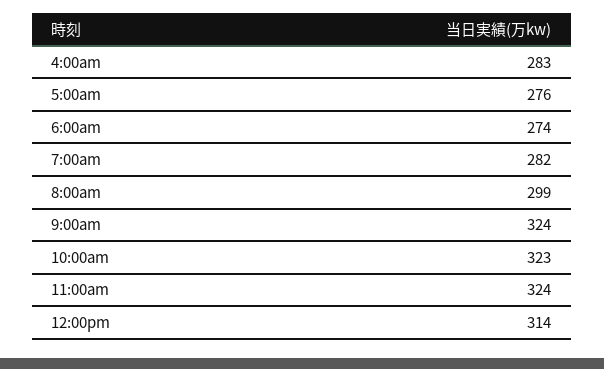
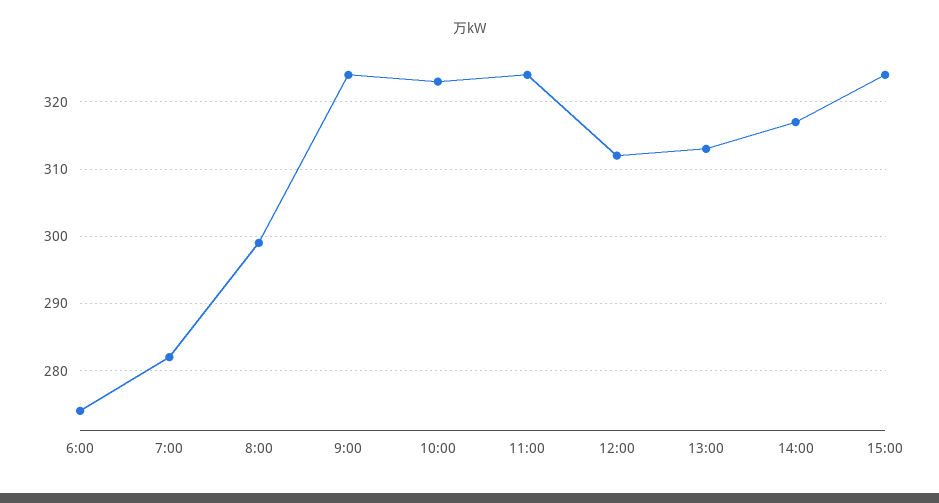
4:00am: 283 -> none
5:00am: 276 -> none
12:00pm: 314 -> 312
13:00: none -> 313
14:00: none -> 317
15:00: none -> 324

